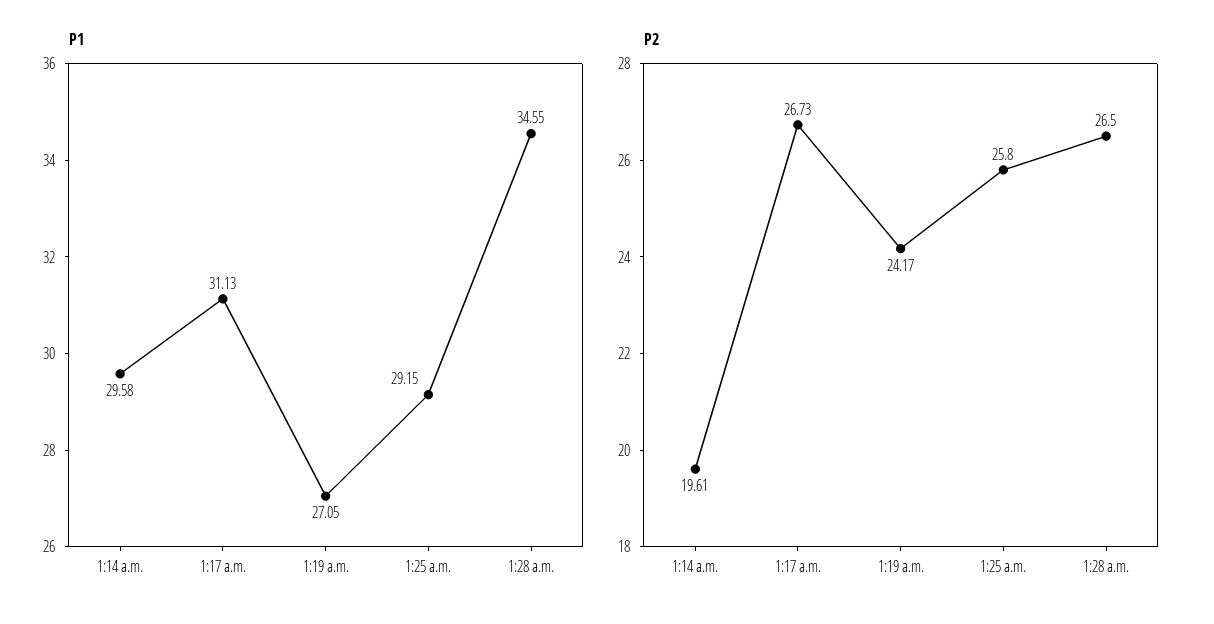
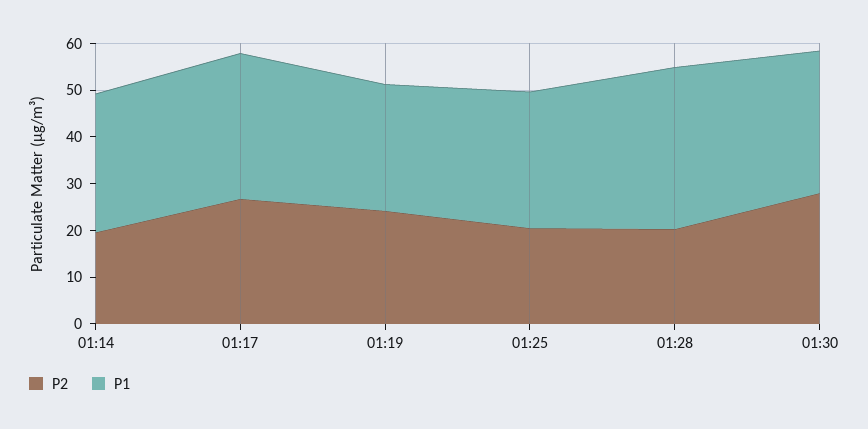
P2, 1:25 a.m.: 25.8 -> 20
P2, 1:28 a.m.: 26.5 -> 20
P2, 01:30: none -> 28
P1, 01:30: none -> 30

